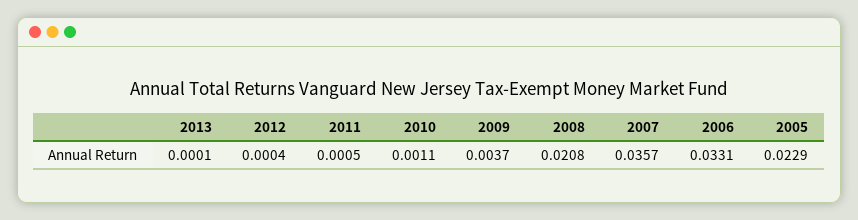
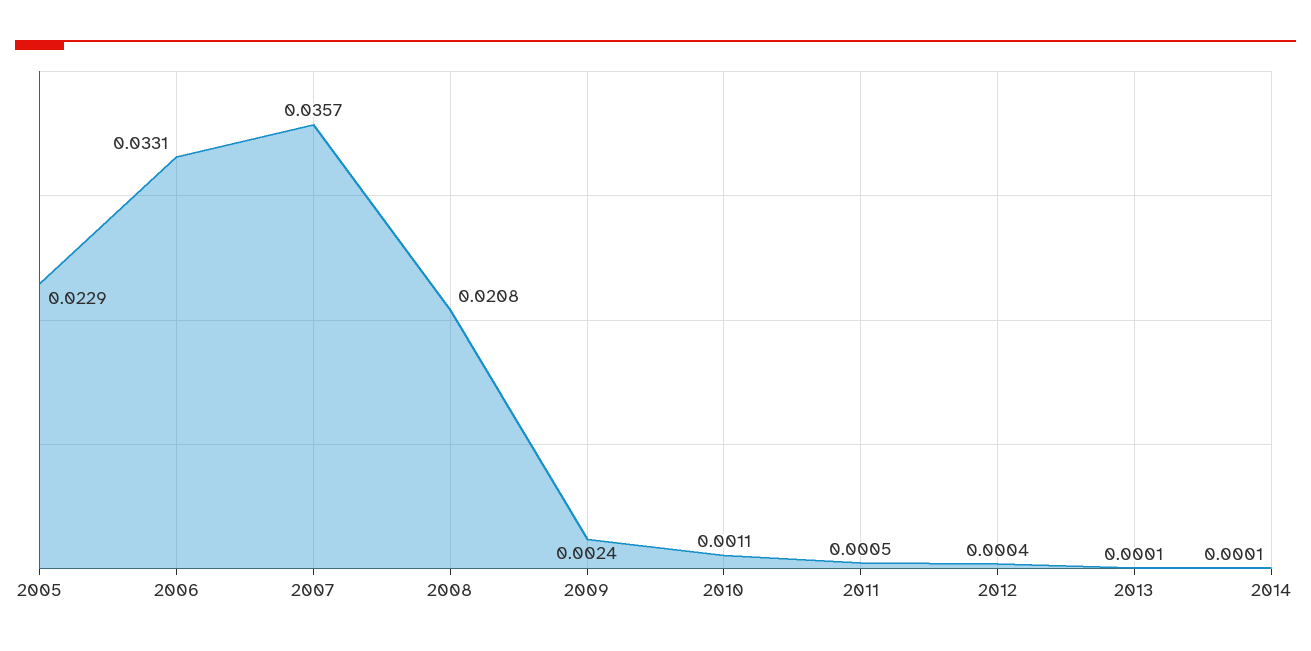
2009: 0.0037 -> 0.0024
2014: none -> 0.0001

